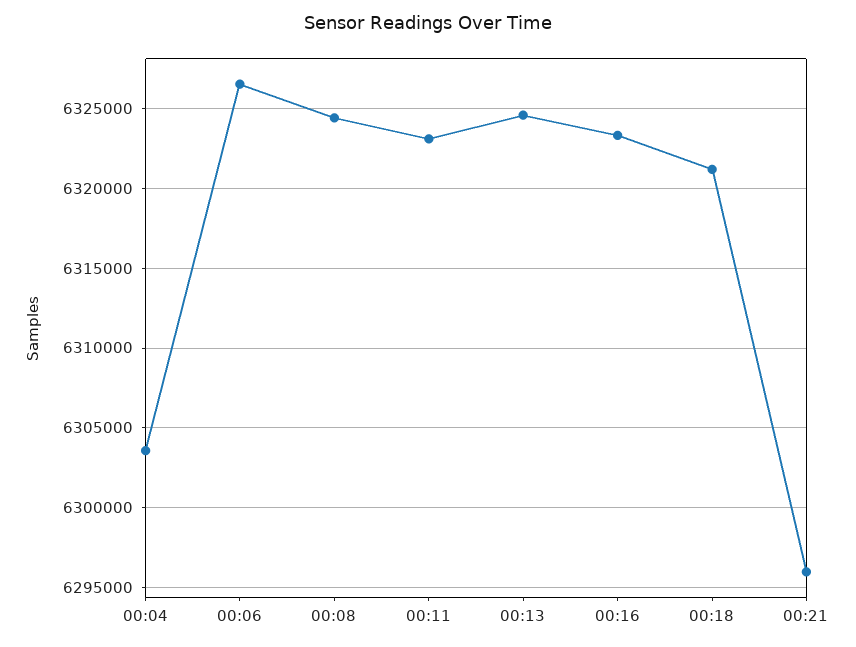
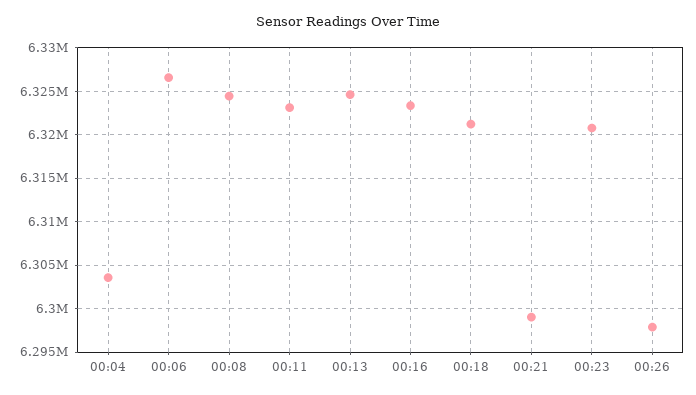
00:21: 6296000 -> 6299000
00:23: none -> 6321000
00:26: none -> 6298000

